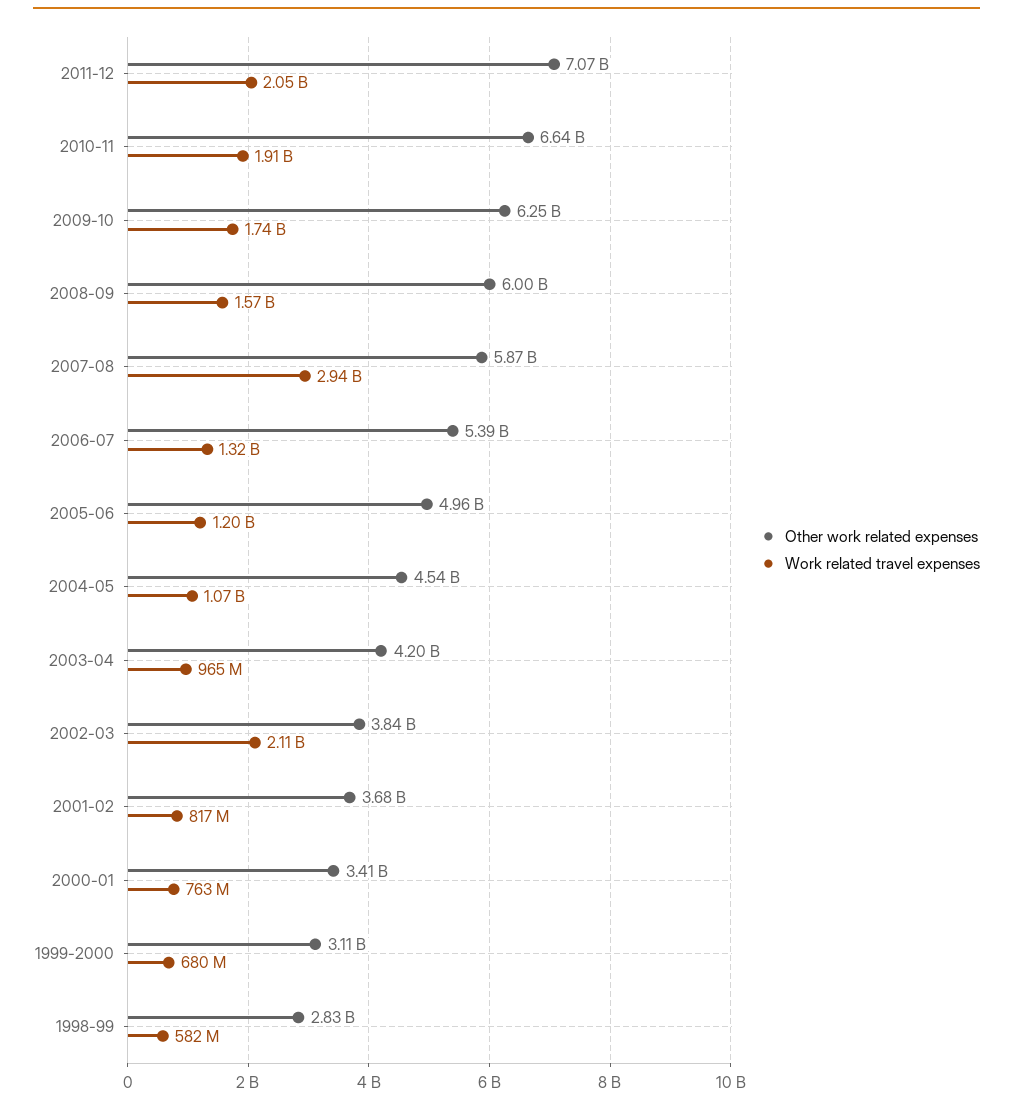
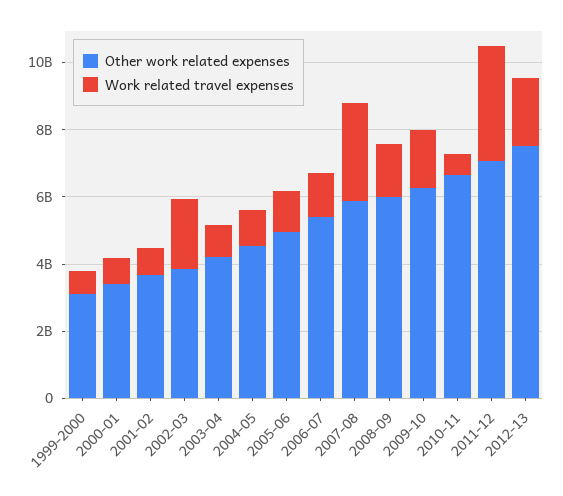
Work related travel expenses, 2011-12: 2050000000 -> 3500000000
Work related travel expenses, 2010-11: 1910000000 -> 500000000
Other work related expenses, 1998-99: 2830000000 -> none
Work related travel expenses, 1998-99: 582000000 -> none
Other work related expenses, 2012-13: none -> 7500000000
Work related travel expenses, 2012-13: none -> 2000000000

